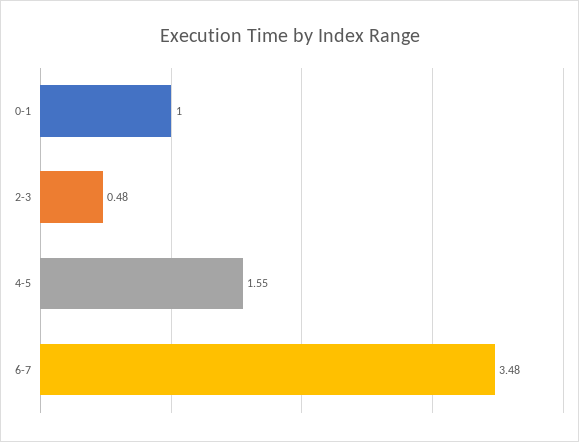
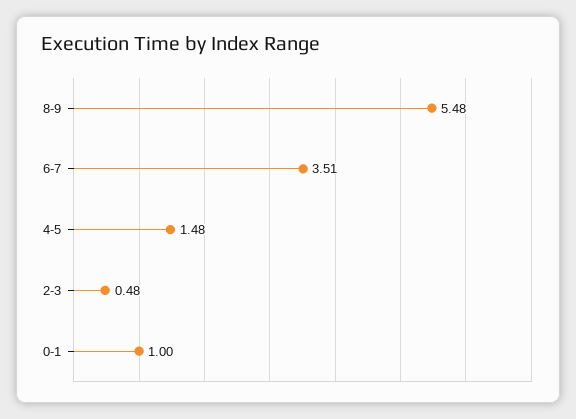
4-5: 1.55 -> 1.48
6-7: 3.48 -> 3.51
8-9: none -> 5.48

